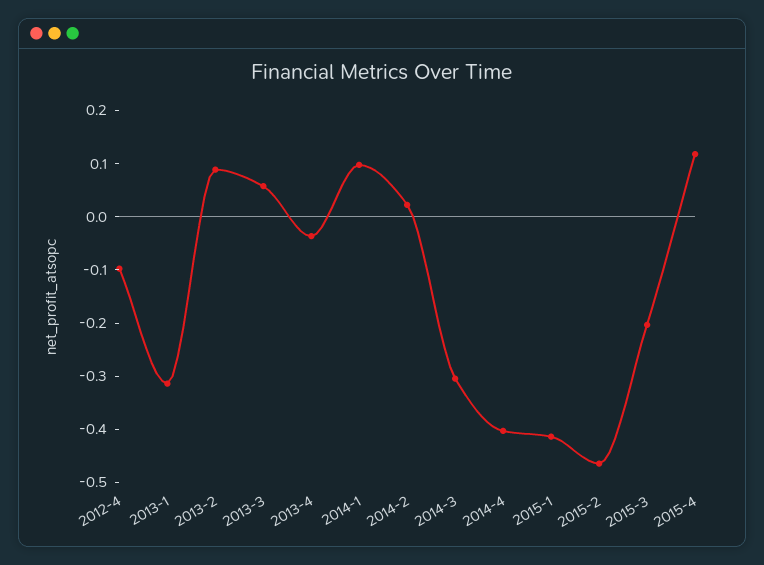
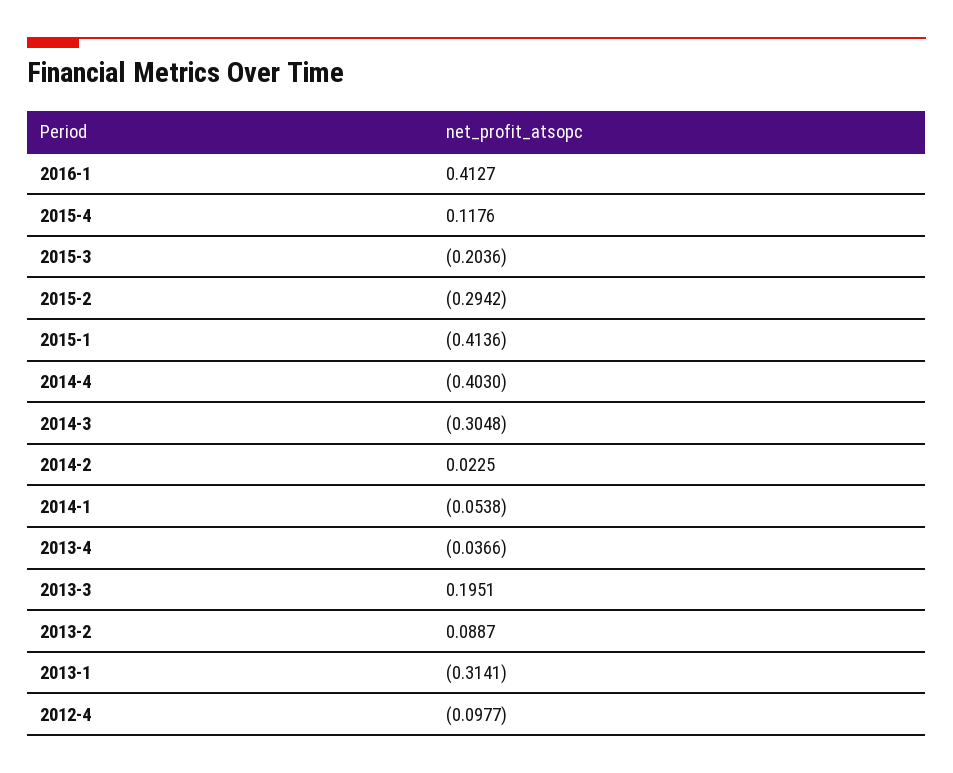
2013-3: 0.06 -> 0.1951
2014-1: 0.1 -> -0.0538
2015-2: -0.46 -> -0.2942
2016-1: none -> 0.4127

